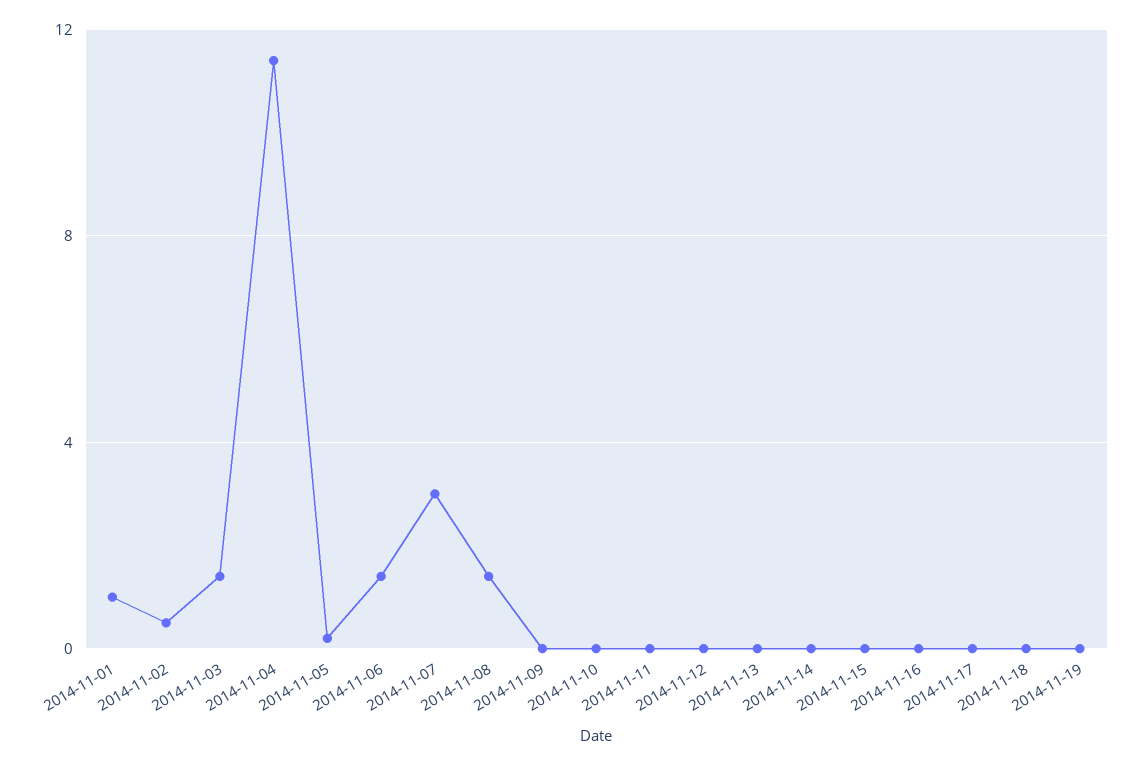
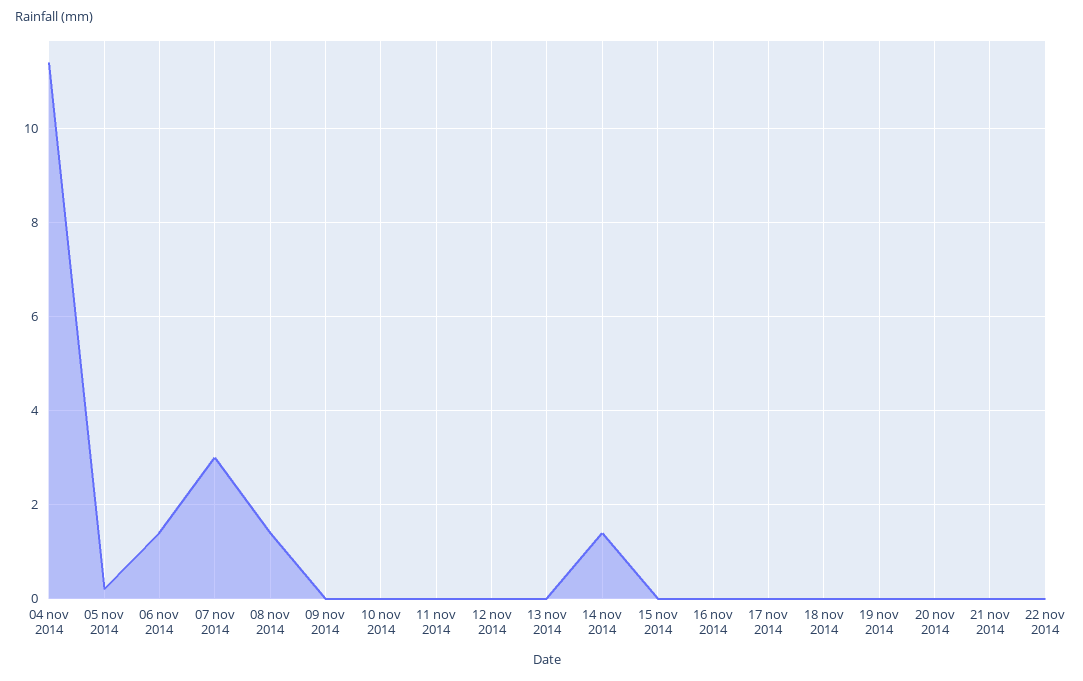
2014-11-01: 1 -> none
2014-11-02: 0.5 -> none
2014-11-03: 1.5 -> none
2014-11-14: 0 -> 1.5
20 nov 2014: none -> 0
21 nov 2014: none -> 0
22 nov 2014: none -> 0

